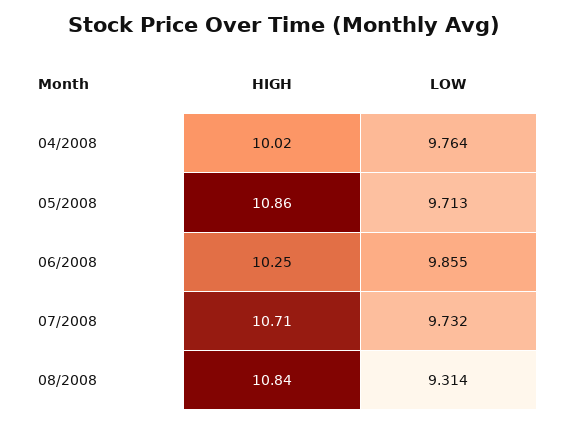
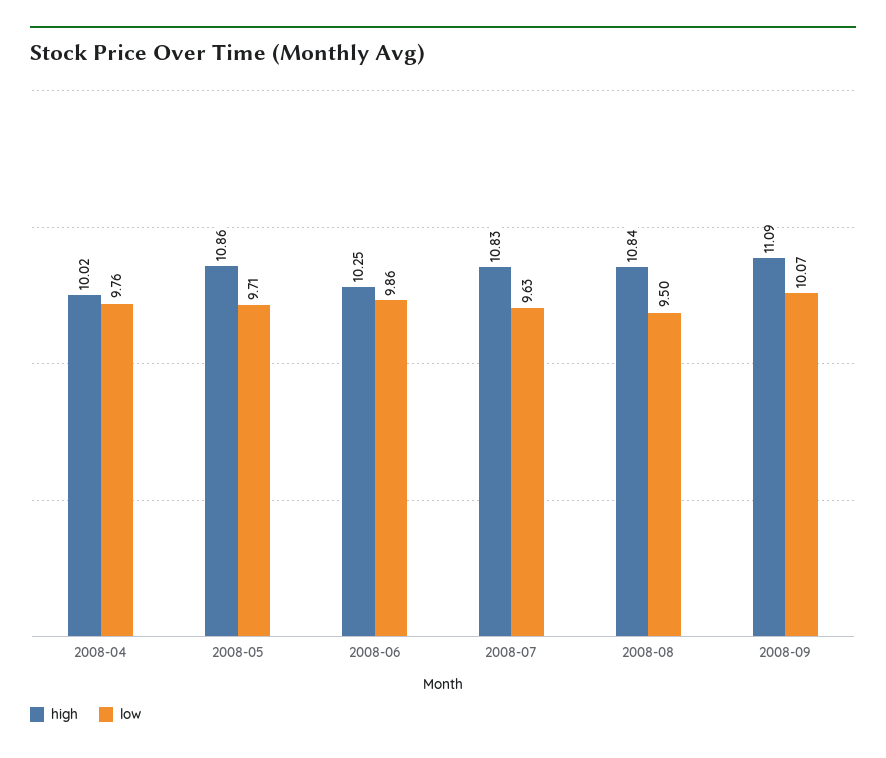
HIGH, 07/2008: 10.71 -> 10.83
LOW, 07/2008: 9.732 -> 9.63
LOW, 08/2008: 9.314 -> 9.5
HIGH, 2008-09: none -> 11.09
LOW, 2008-09: none -> 10.07

